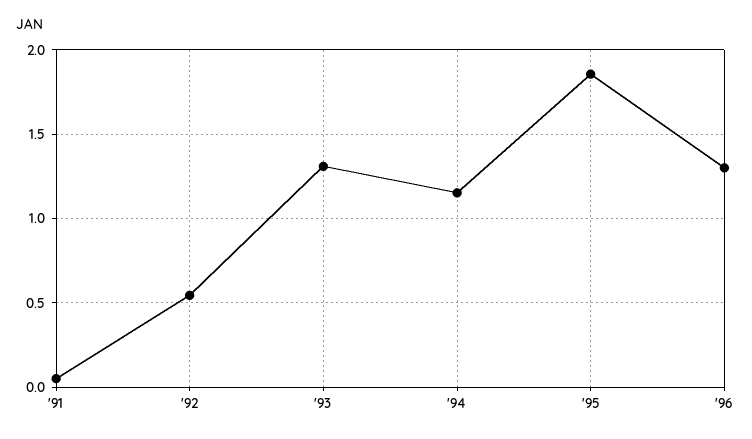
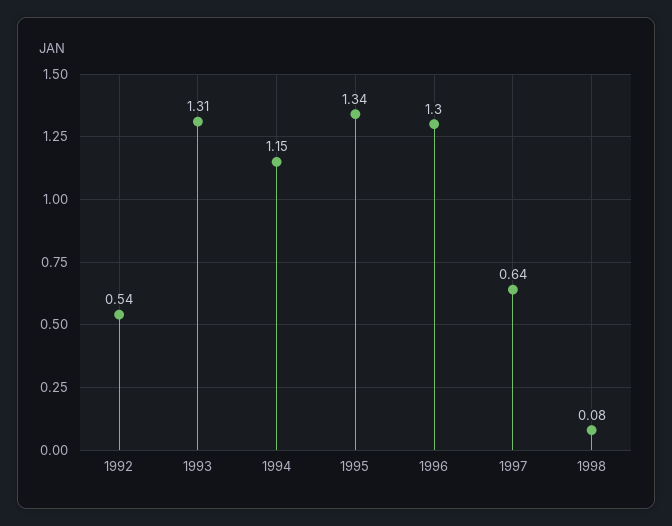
'91: 0.05 -> none
'95: 1.85 -> 1.34
1997: none -> 0.64
1998: none -> 0.08

